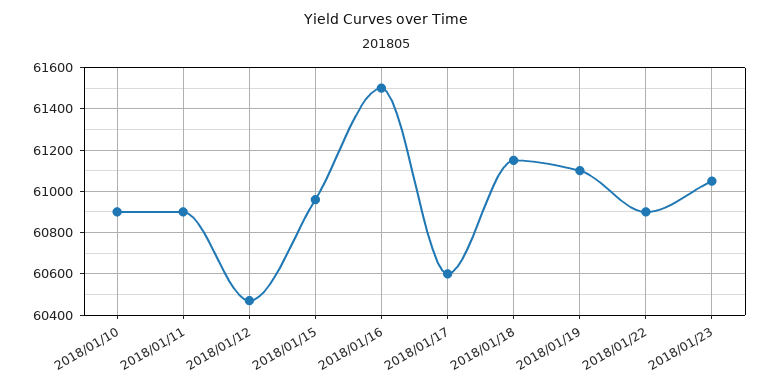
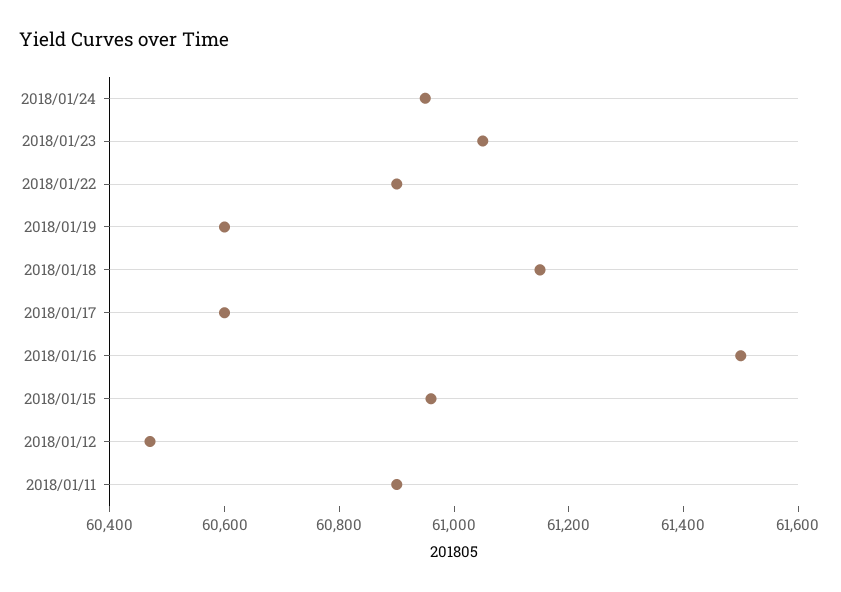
2018/01/10: 60900 -> none
2018/01/19: 61100 -> 60600
2018/01/24: none -> 60950

